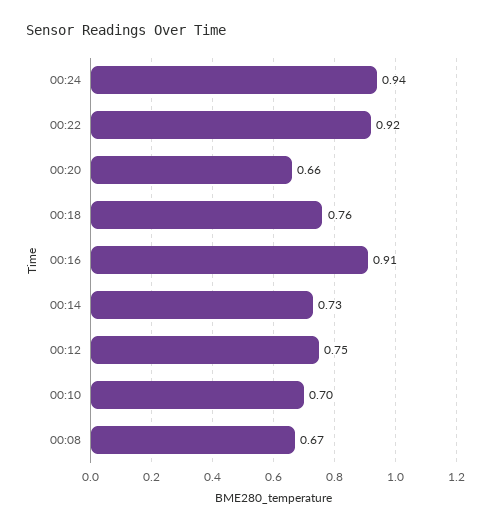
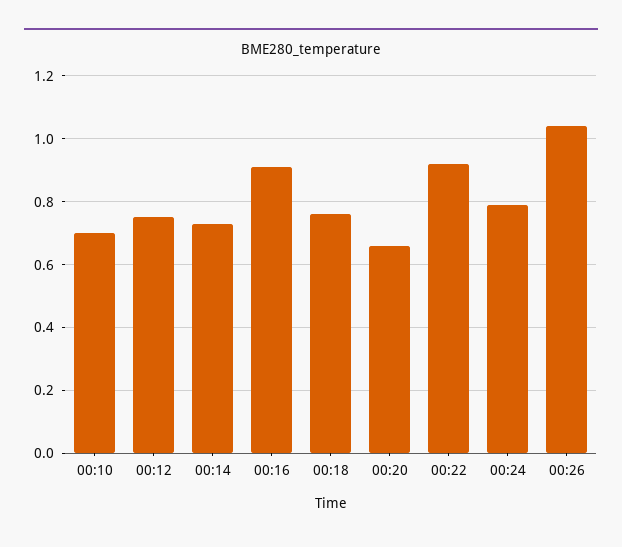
00:24: 0.94 -> 0.8
00:08: 0.67 -> none
00:26: none -> 1.05

